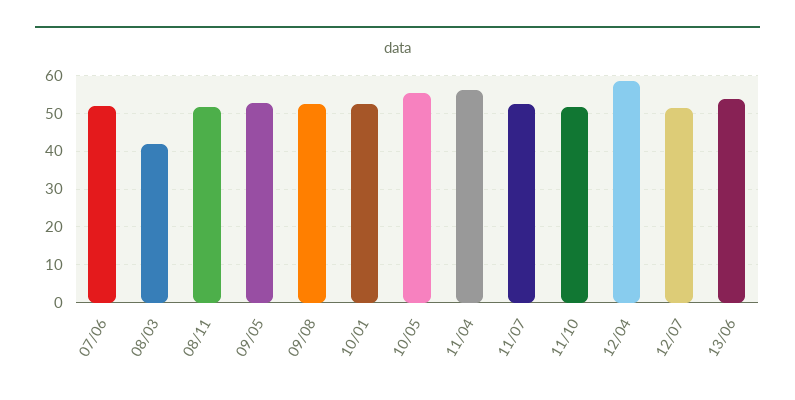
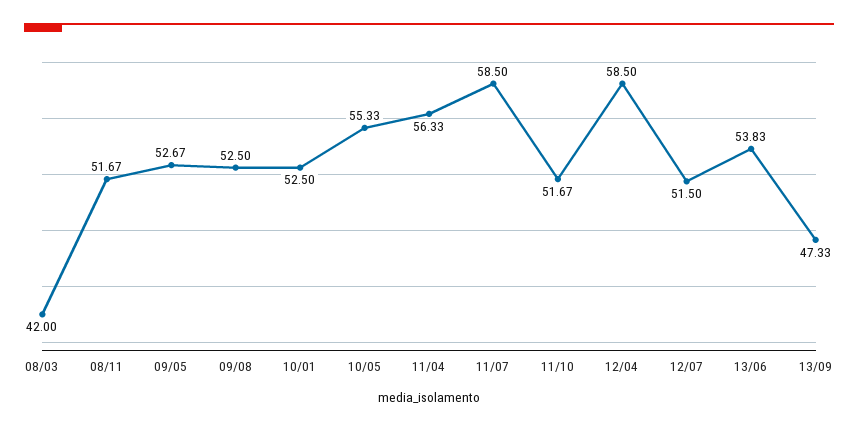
07/06: 52 -> none
11/07: 52 -> 58.5
13/09: none -> 47.33

